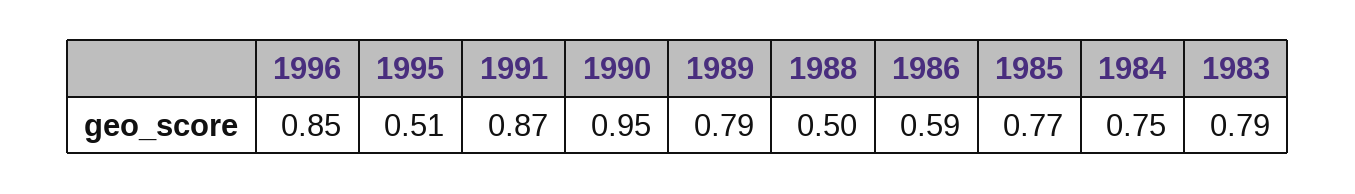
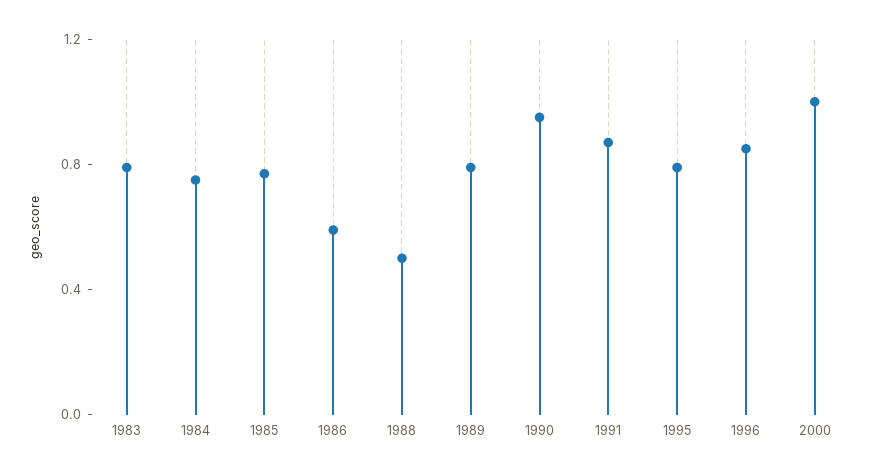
1995: 0.51 -> 0.8
2000: none -> 1

